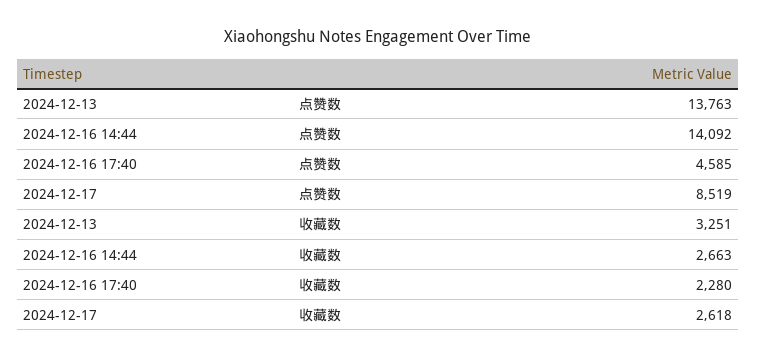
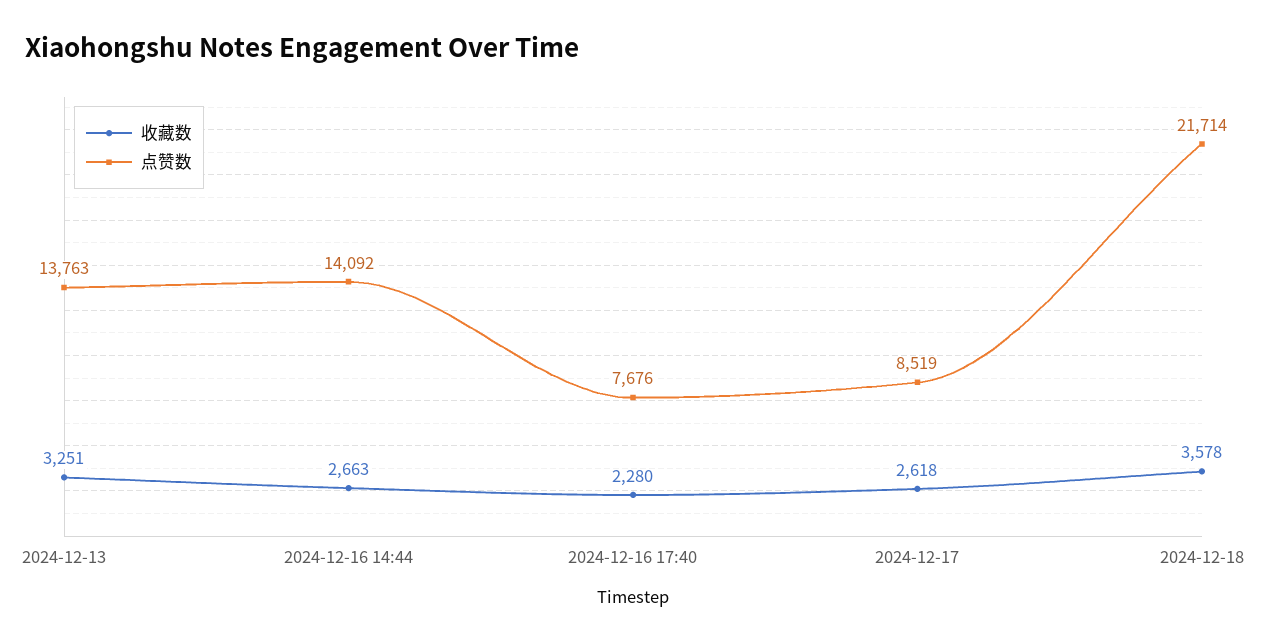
点赞数, 2024-12-16 17:40: 4585 -> 7676
收藏数, 2024-12-18: none -> 3578
点赞数, 2024-12-18: none -> 21714

